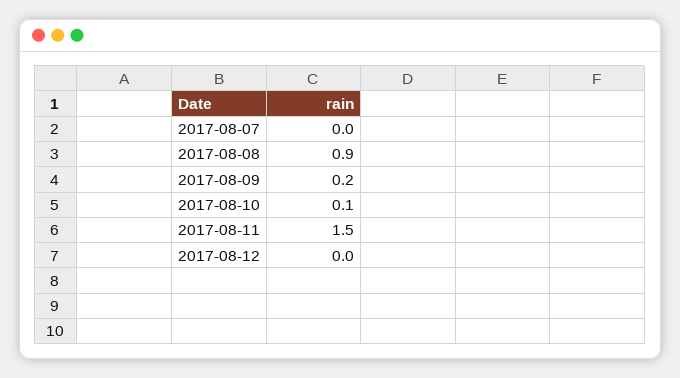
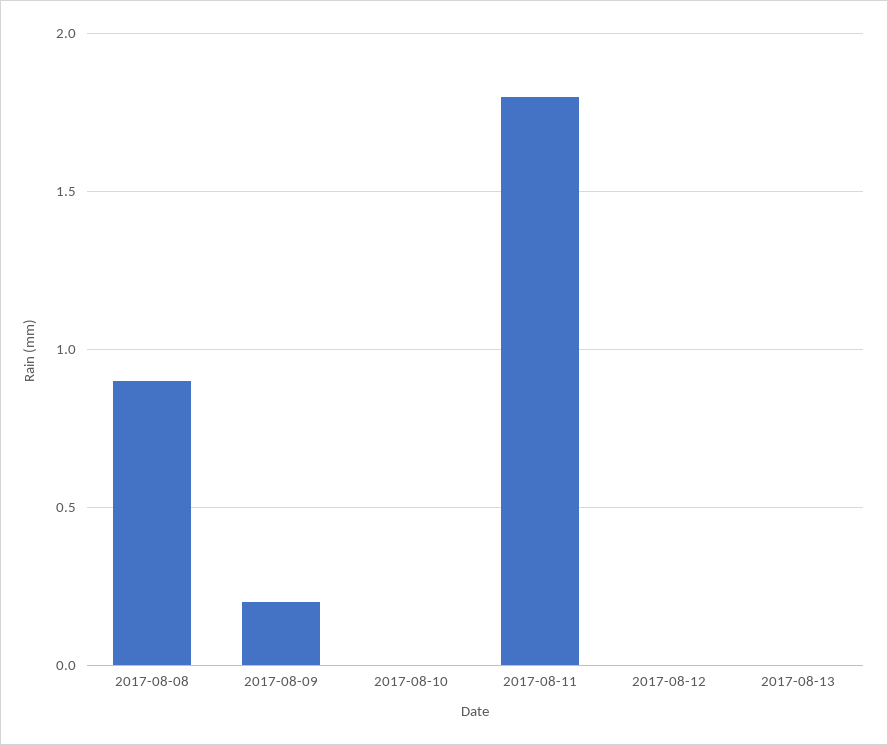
2017-08-07: 0 -> none
2017-08-10: 0.1 -> 0
2017-08-11: 1.5 -> 1.8
2017-08-13: none -> 0

